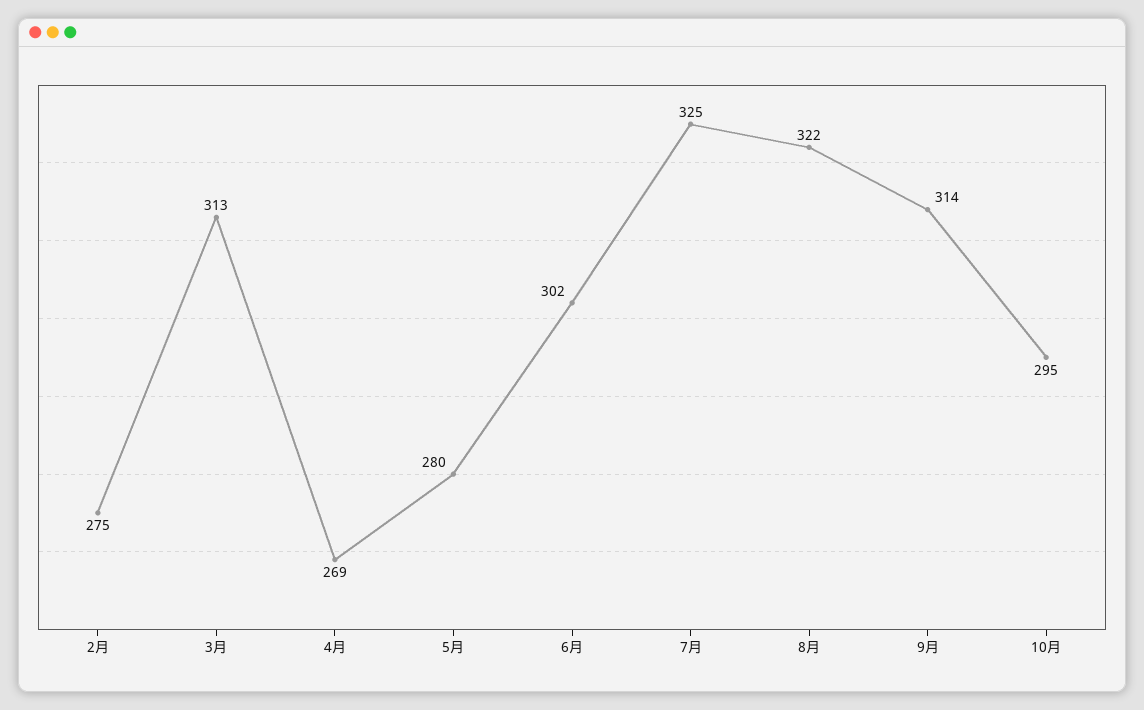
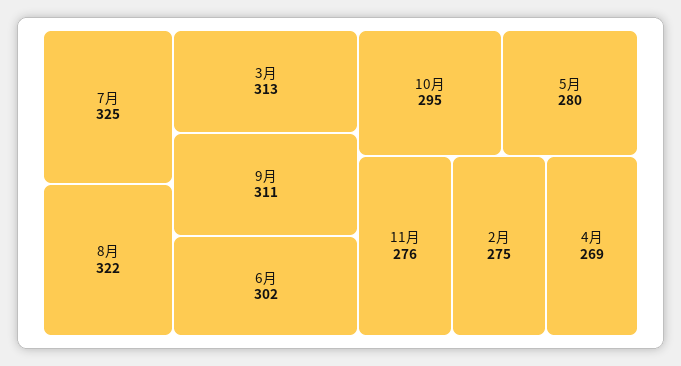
9月: 314 -> 311
11月: none -> 276

